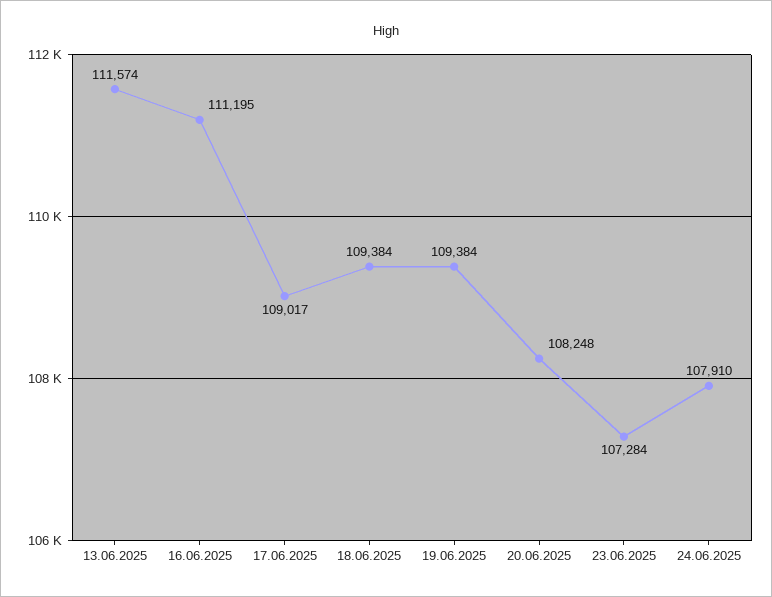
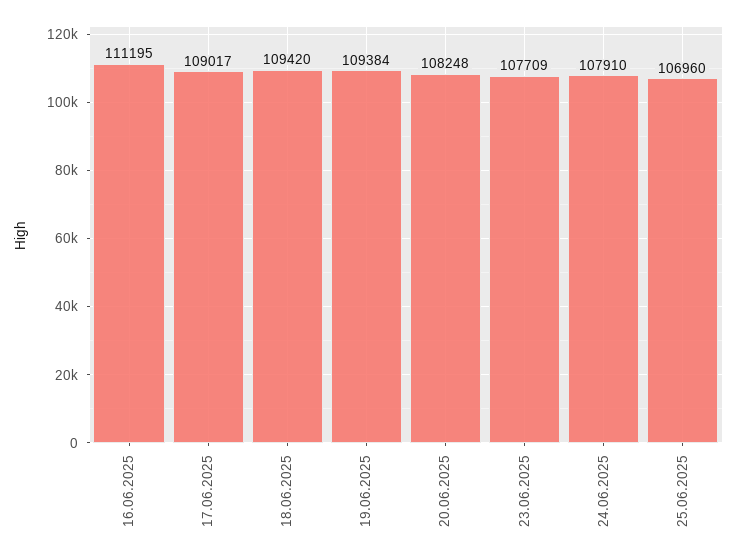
13.06.2025: 111574 -> none
18.06.2025: 109384 -> 109420
23.06.2025: 107284 -> 107709
25.06.2025: none -> 106960

